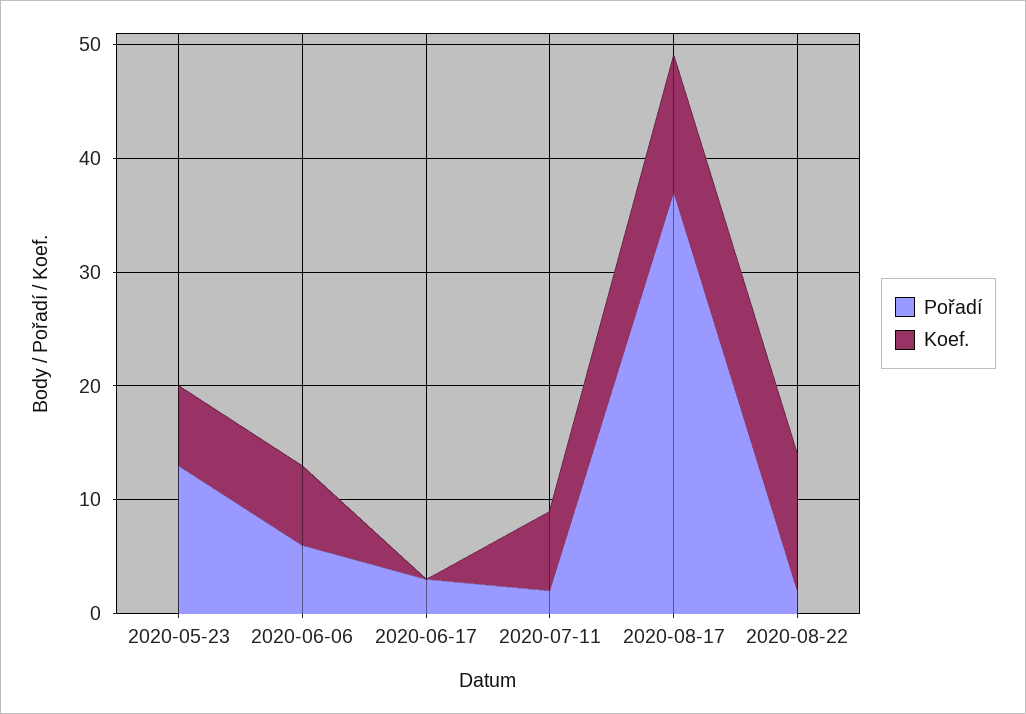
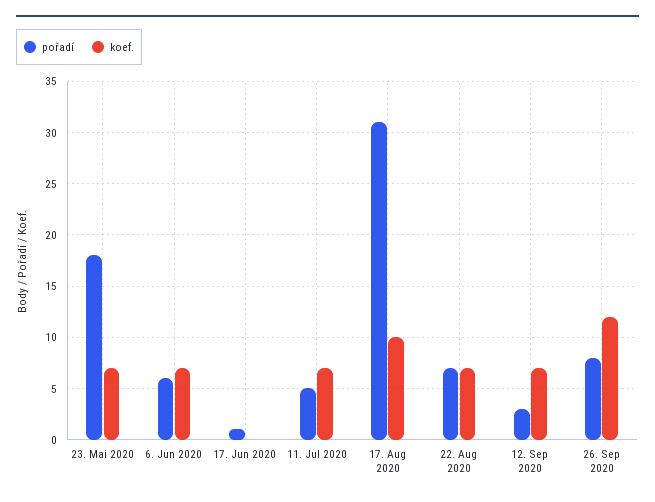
Pořadí, 2020-05-23: 13 -> 18
Pořadí, 2020-06-17: 3 -> 1
Pořadí, 2020-07-11: 2 -> 5
Pořadí, 2020-08-17: 37 -> 31
Koef., 2020-08-17: 12 -> 10
Pořadí, 2020-08-22: 2 -> 7
Koef., 2020-08-22: 12 -> 7
Pořadí, 12. Sep 2020: none -> 3
Koef., 12. Sep 2020: none -> 7
Pořadí, 26. Sep 2020: none -> 8
Koef., 26. Sep 2020: none -> 12

